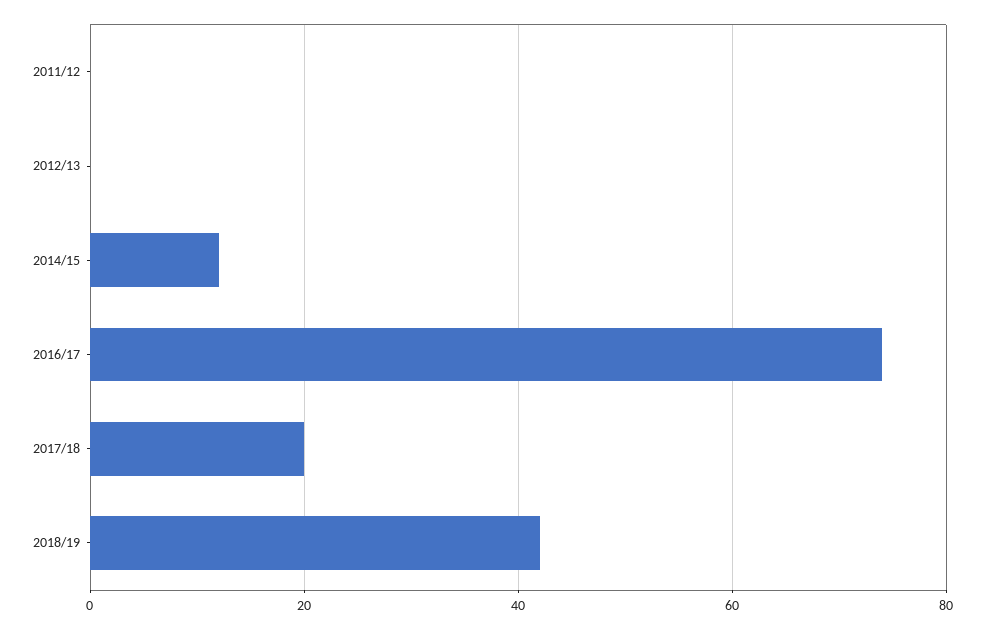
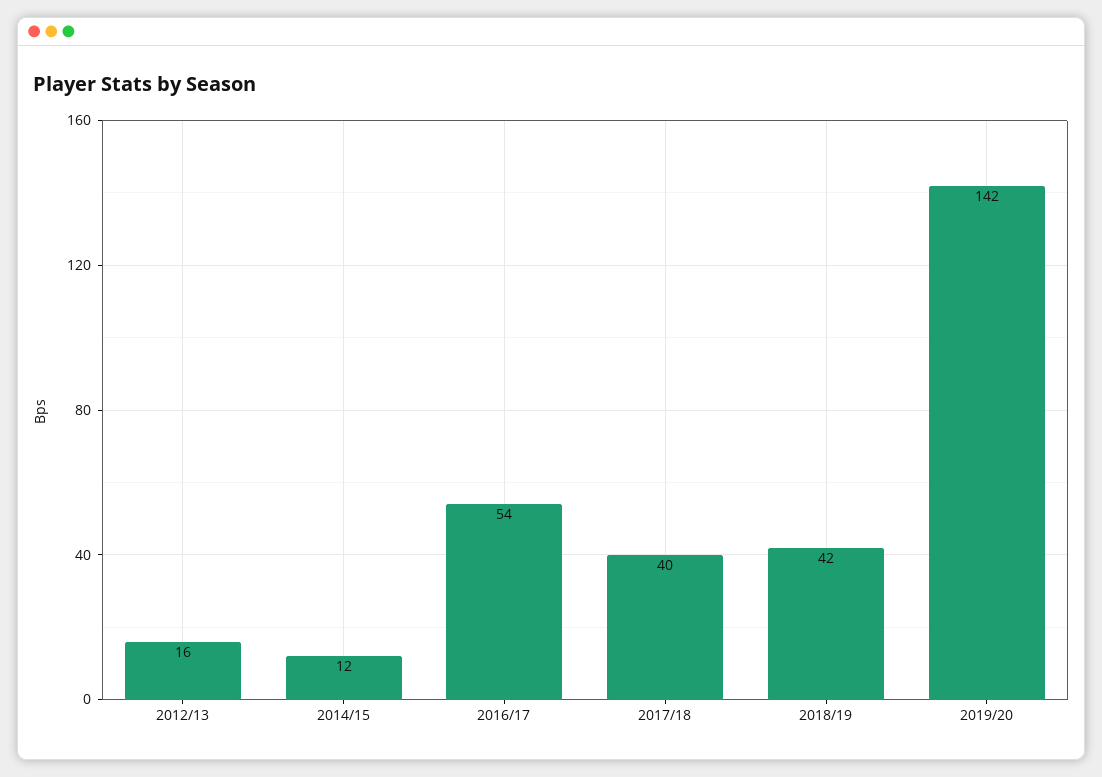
2011/12: 0 -> none
2012/13: 0 -> 16
2016/17: 75 -> 54
2017/18: 20 -> 40
2019/20: none -> 142

